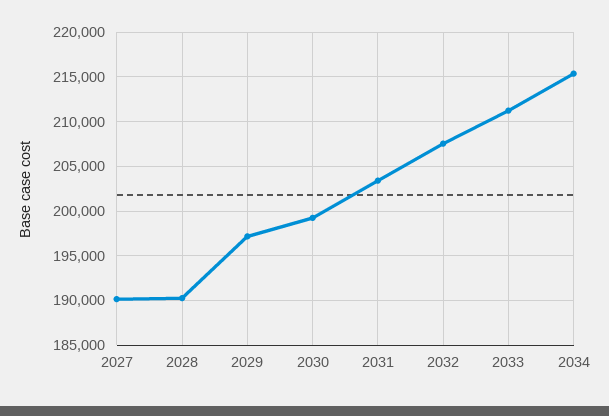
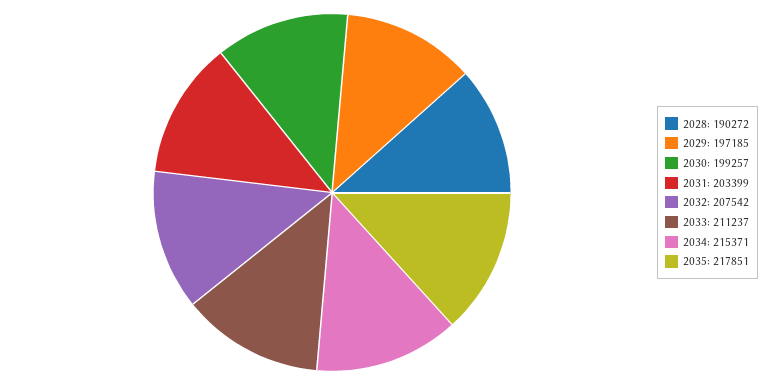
2027: 190000 -> none
2035: none -> 217851

